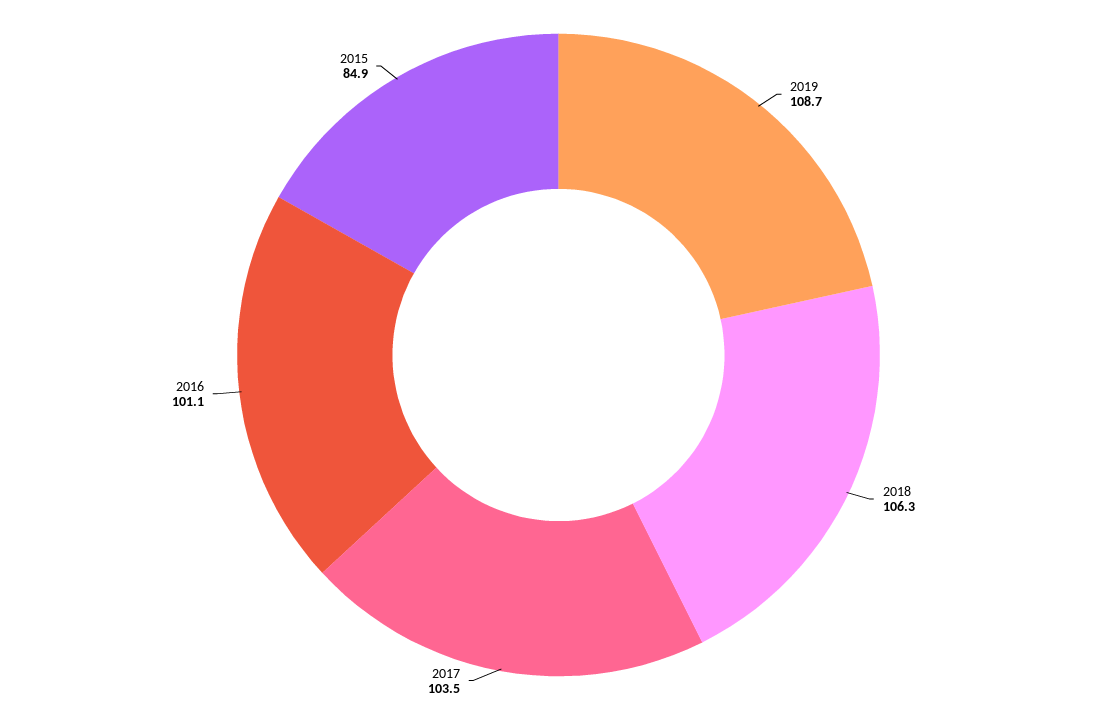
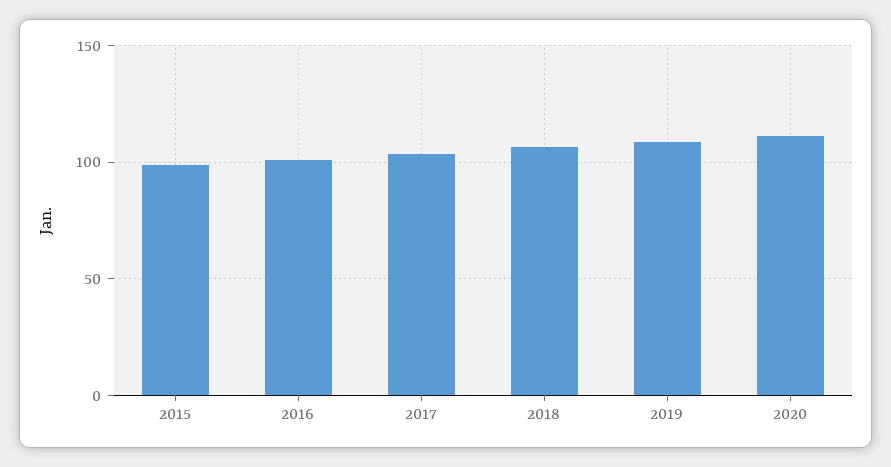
2015: 84.9 -> 100
2020: none -> 110

